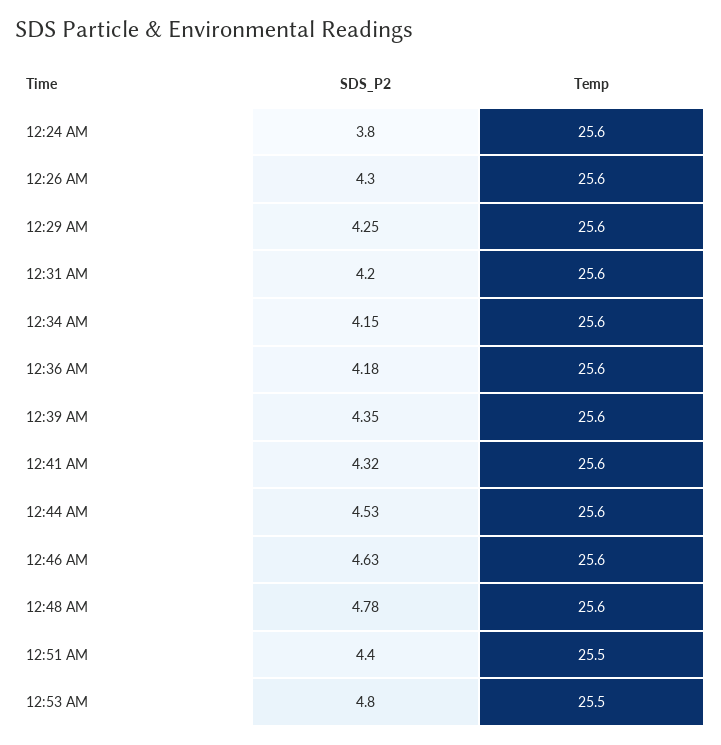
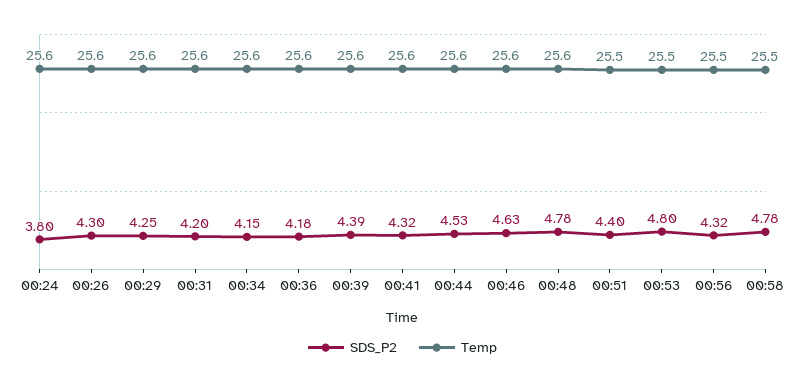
SDS_P2, 12:39 AM: 4.35 -> 4.39
SDS_P2, 00:56: none -> 4.32
Temp, 00:56: none -> 25.5
SDS_P2, 00:58: none -> 4.78
Temp, 00:58: none -> 25.5

